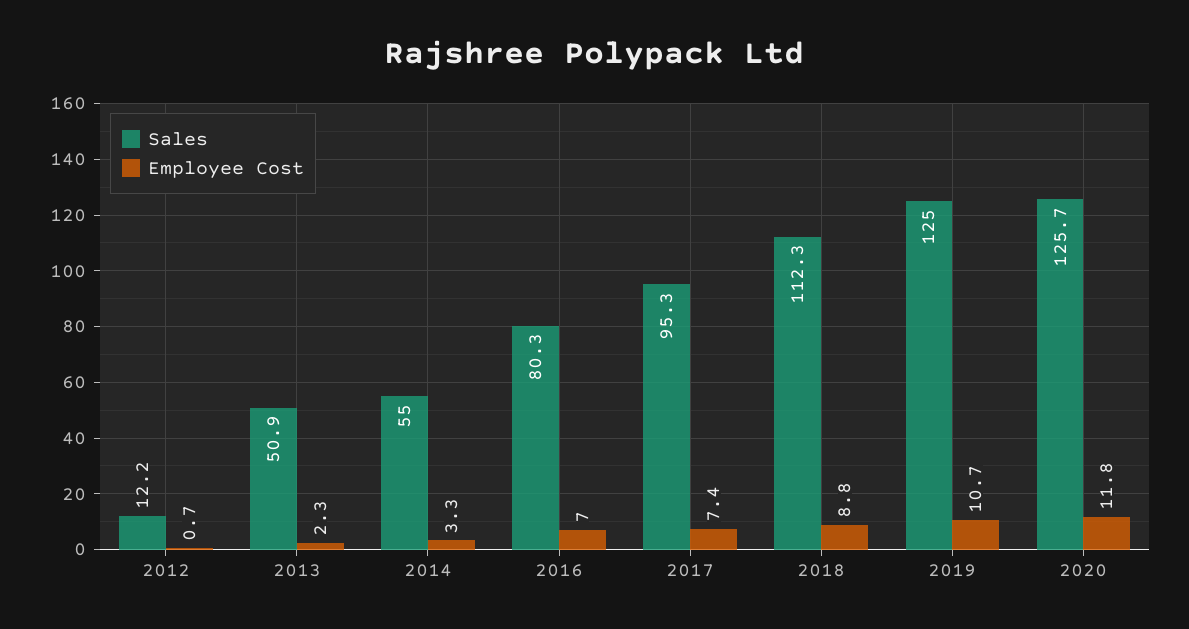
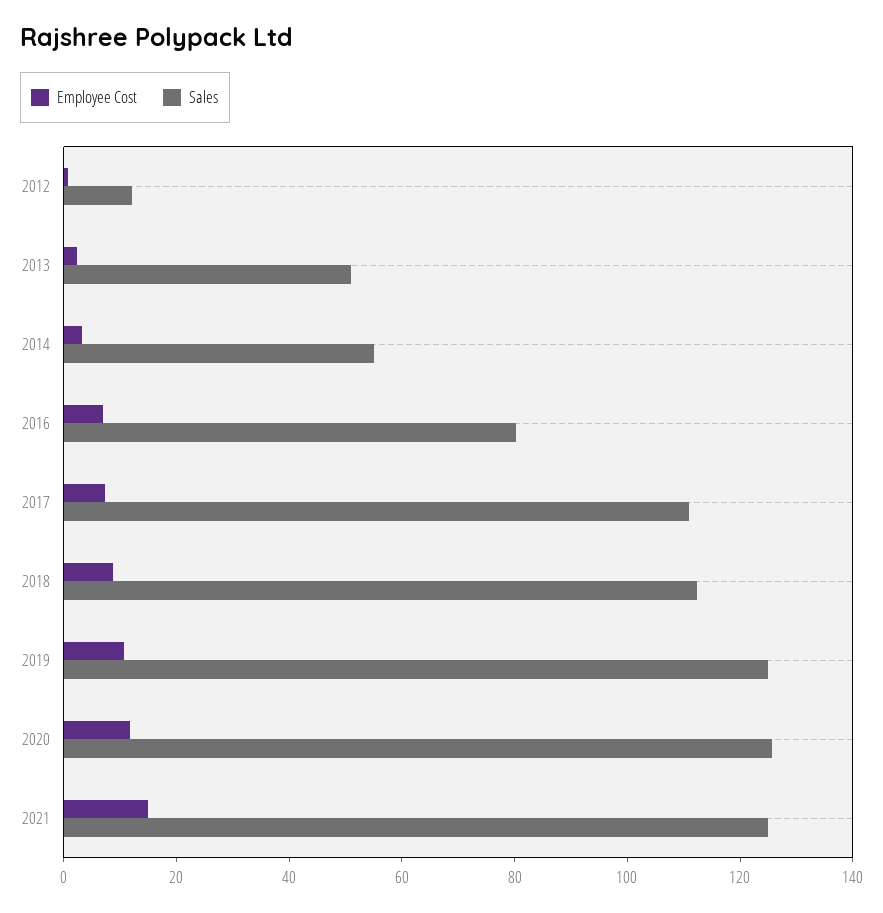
Sales, 2017: 95.3 -> 110
Employee Cost, 2021: none -> 15
Sales, 2021: none -> 125

